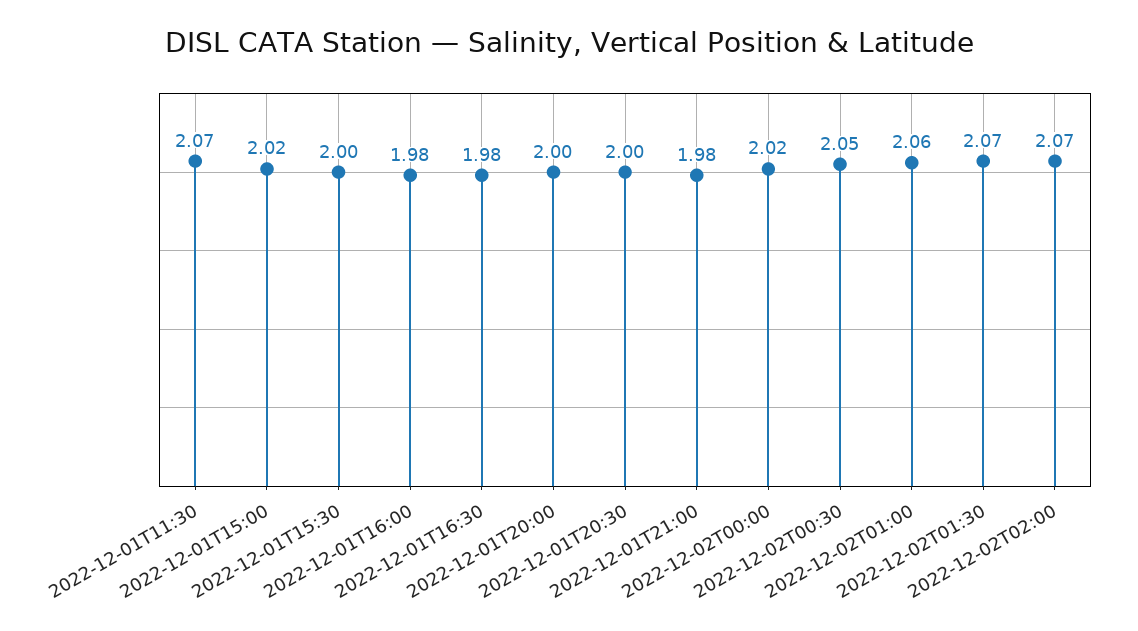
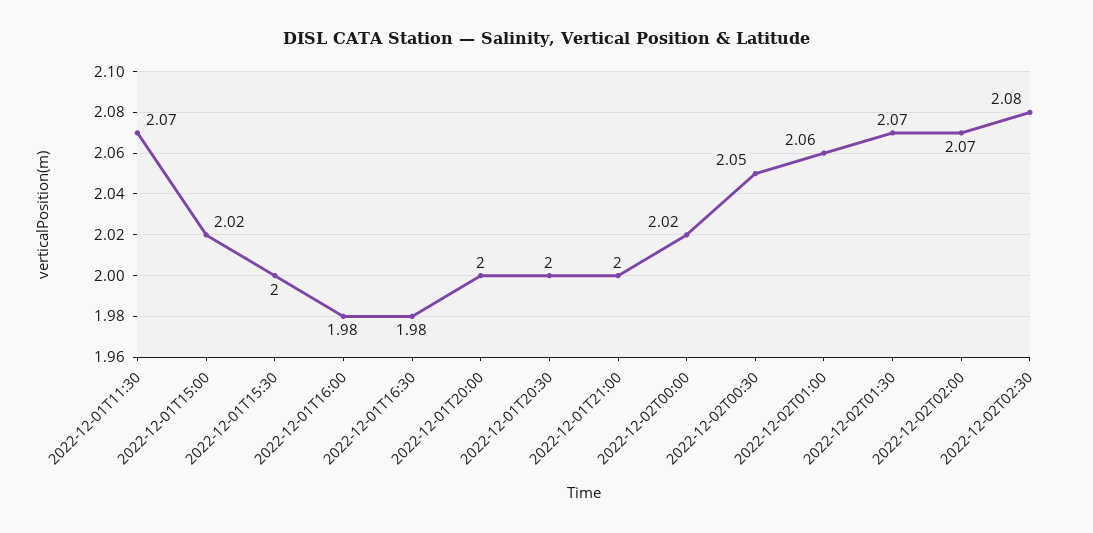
2022-12-01T21:00: 1.98 -> 2
2022-12-02T02:30: none -> 2.08

